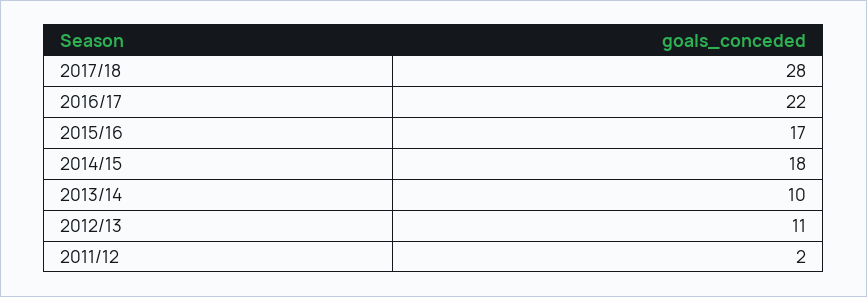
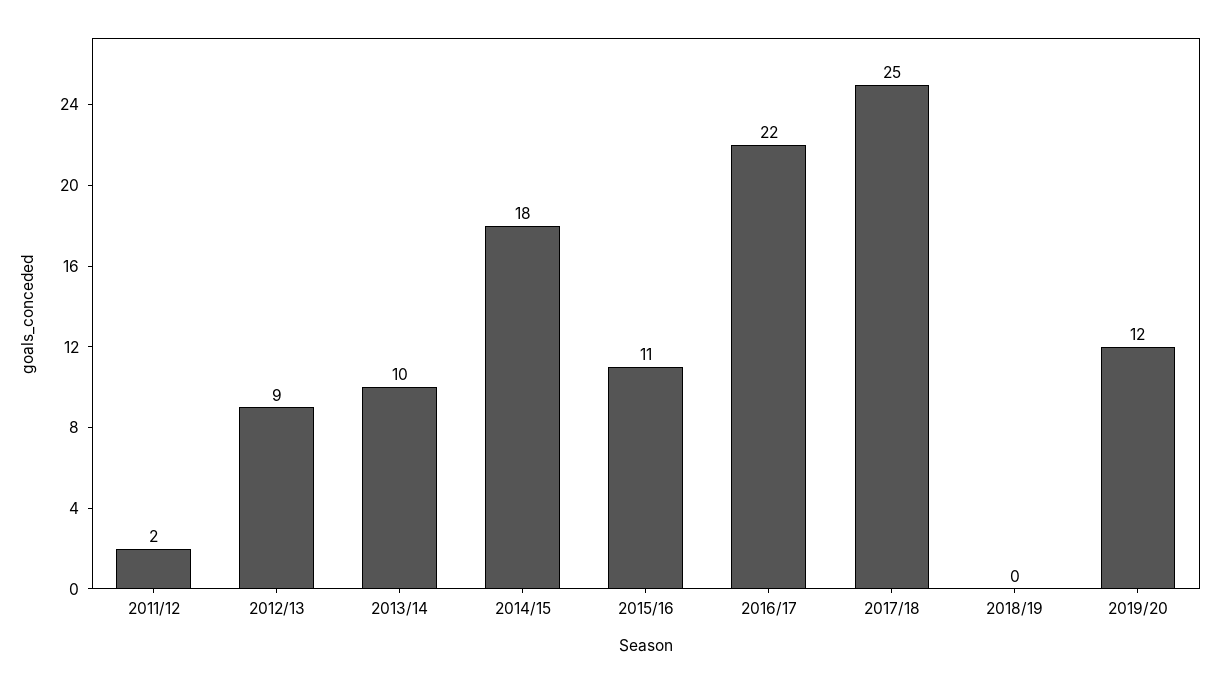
2017/18: 28 -> 25
2015/16: 17 -> 11
2012/13: 11 -> 9
2018/19: none -> 0
2019/20: none -> 12

